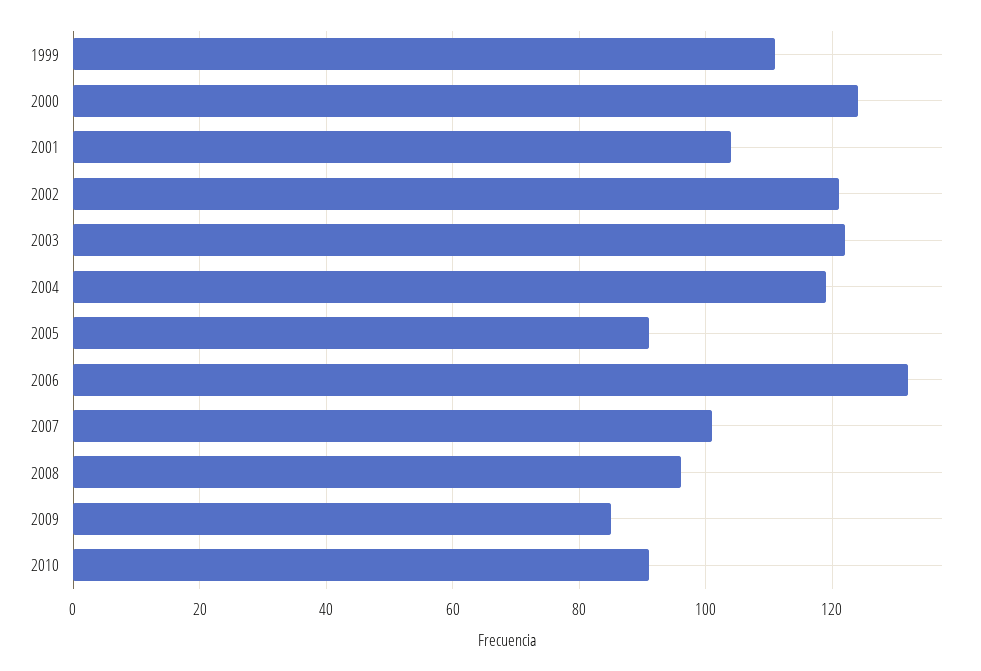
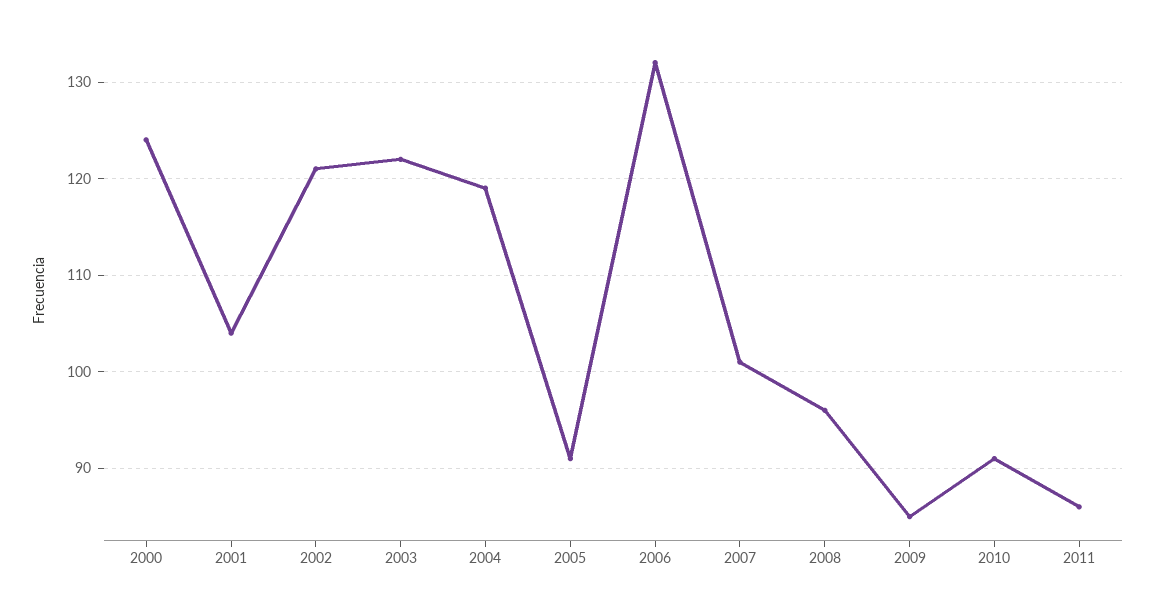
1999: 110 -> none
2011: none -> 86

